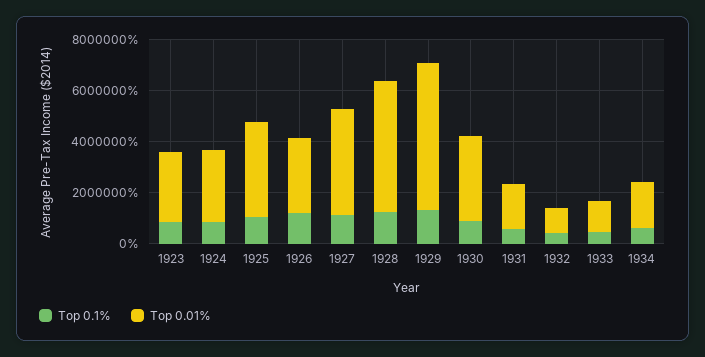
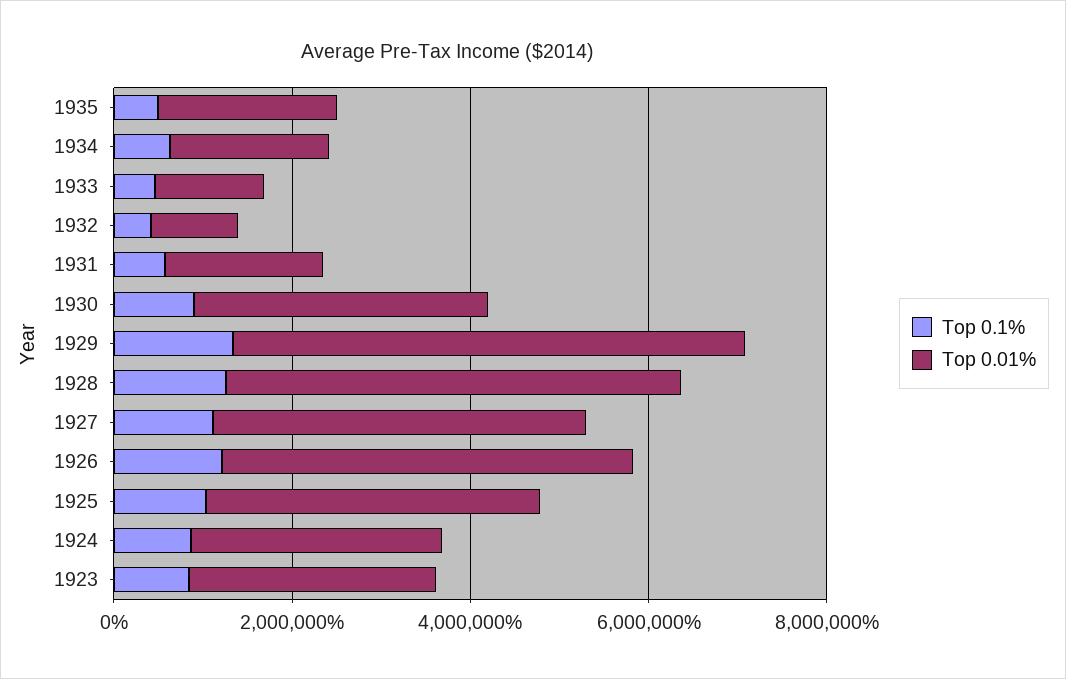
Top 0.01%, 1926: 3000000 -> 4500000
Top 0.1%, 1935: none -> 500000
Top 0.01%, 1935: none -> 2000000

